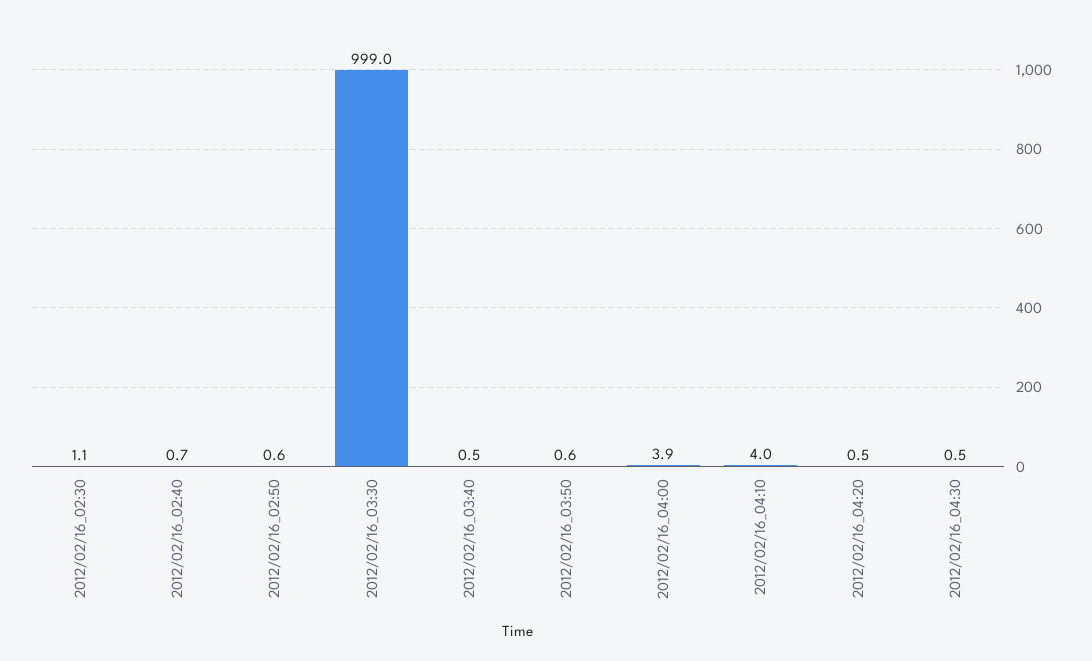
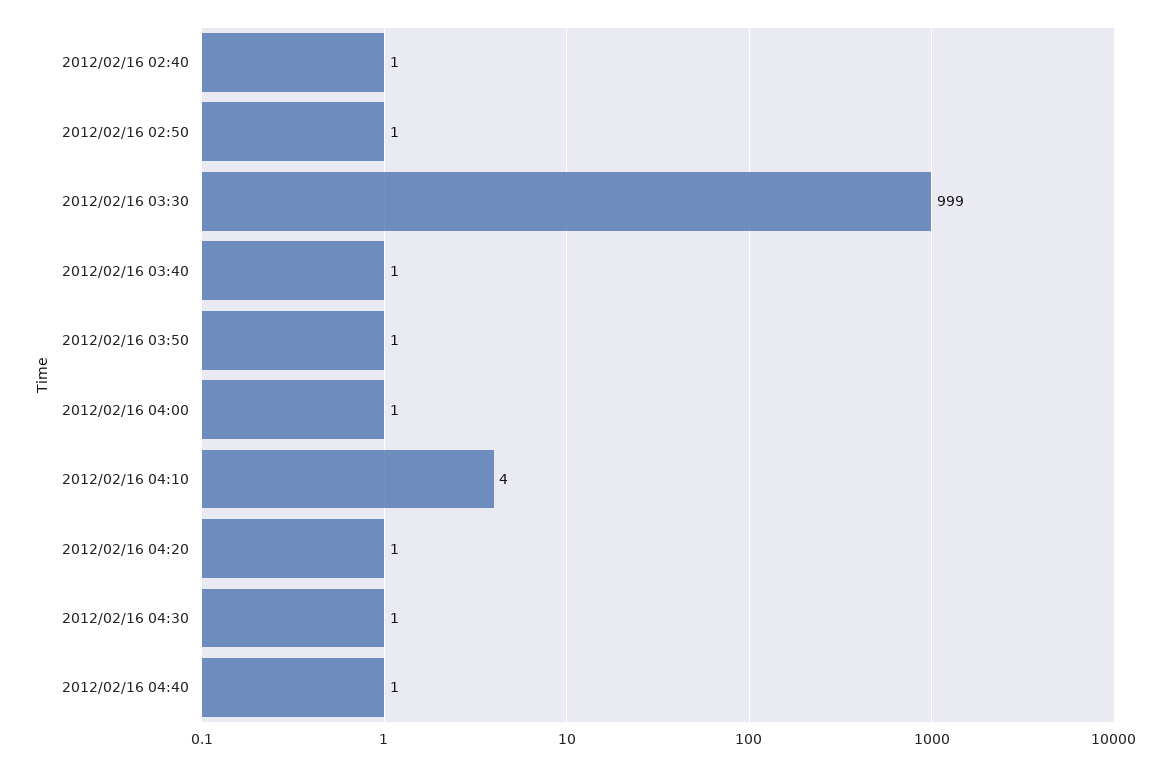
2012/02/16_02:30: 1.1 -> none
2012/02/16_04:00: 3.9 -> 1
2012/02/16 04:40: none -> 1

